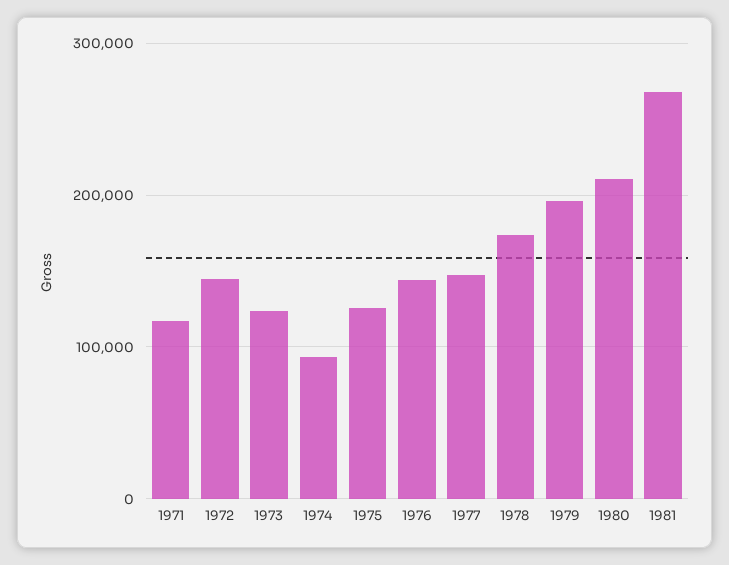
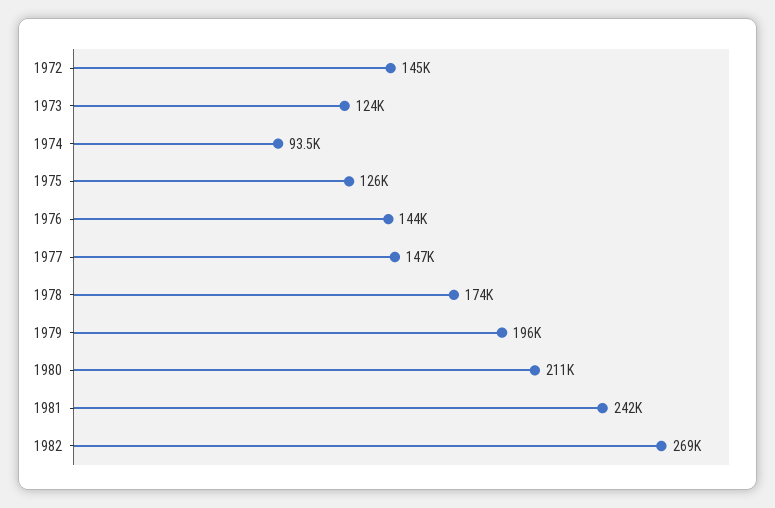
1971: 120000 -> none
1981: 270000 -> 242000
1982: none -> 269000

